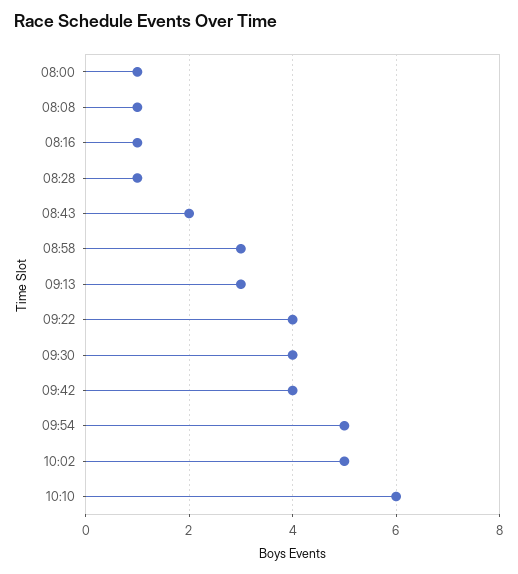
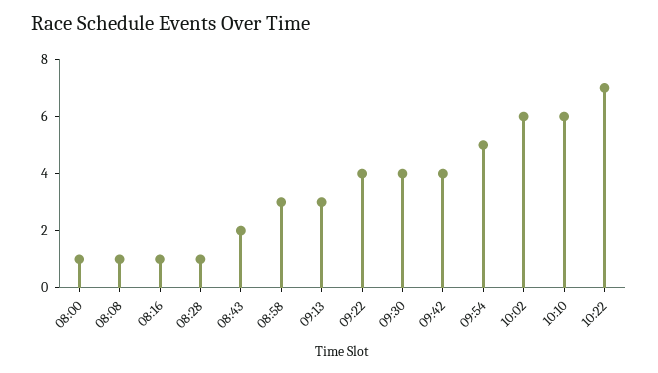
10:02: 5 -> 6
10:22: none -> 7

